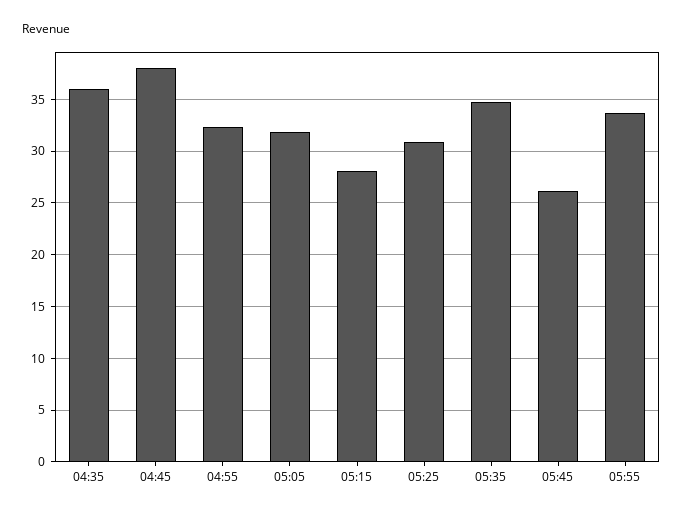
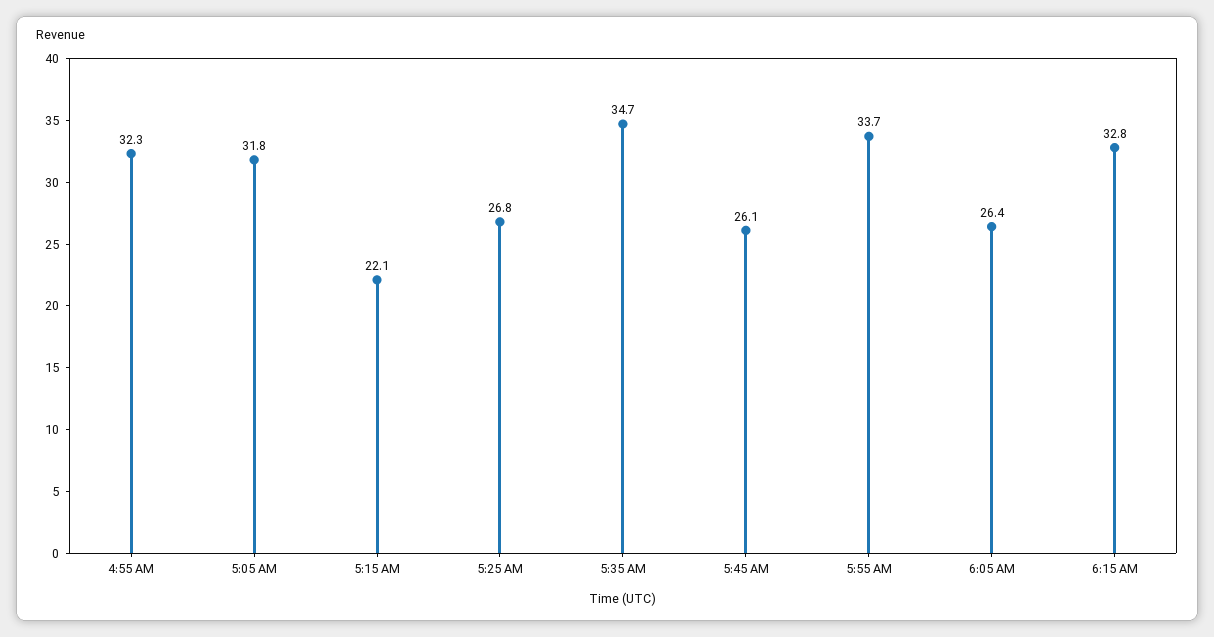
04:35: 36 -> none
04:45: 38 -> none
05:15: 28 -> 22.1
05:25: 31 -> 26.8
6:05 AM: none -> 26.4
6:15 AM: none -> 32.8

